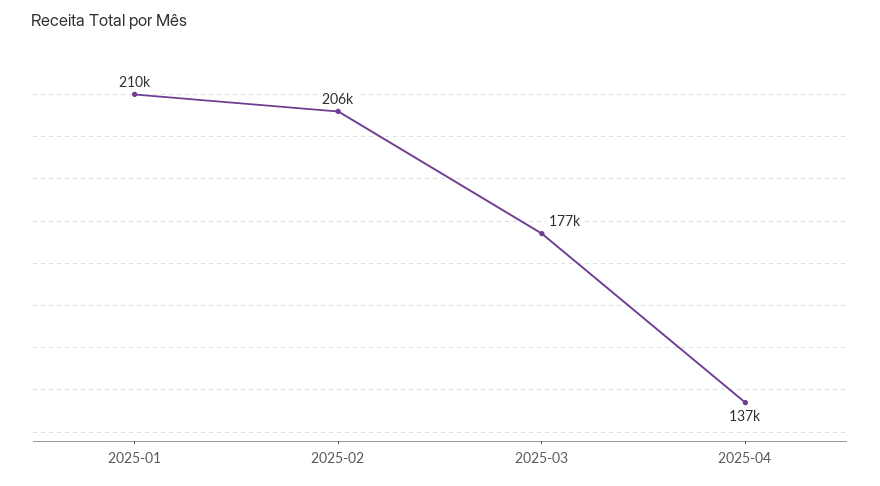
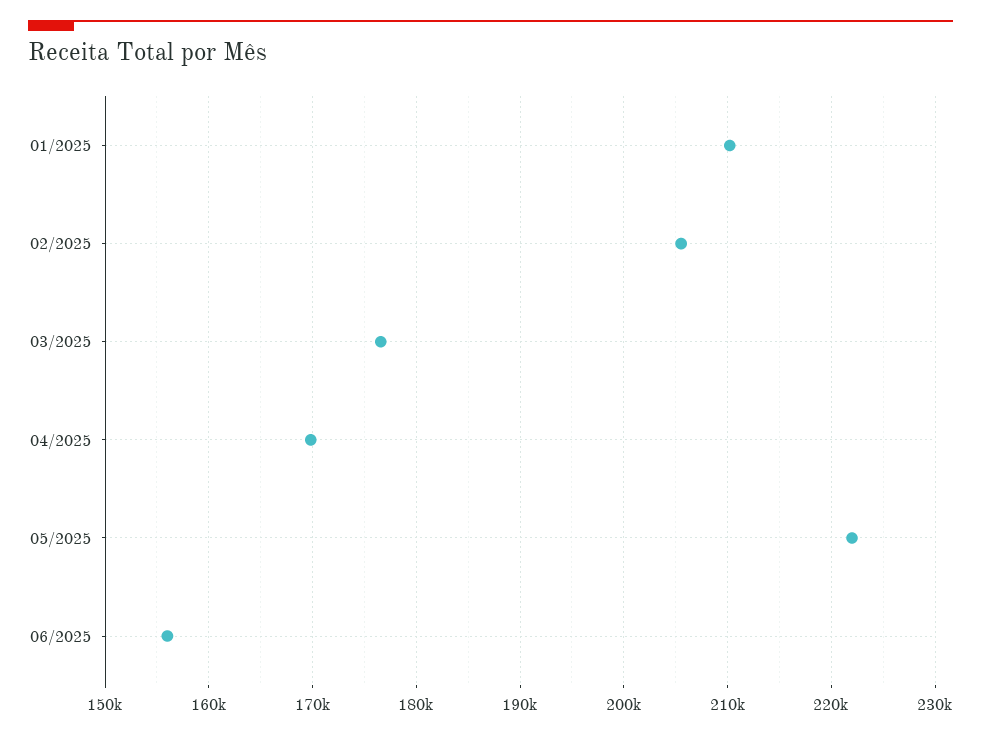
2025-04: 137000 -> 170000
05/2025: none -> 222000
06/2025: none -> 156000

